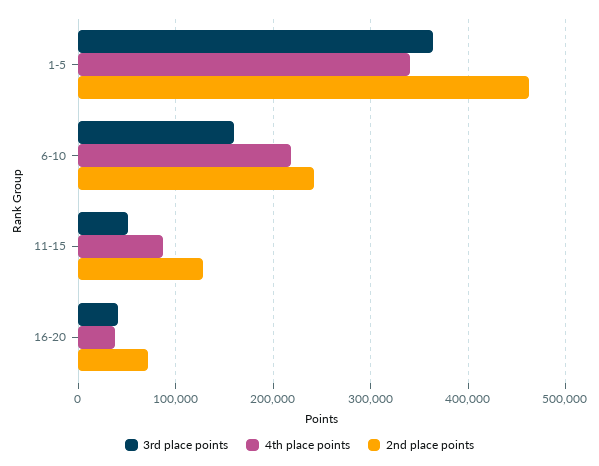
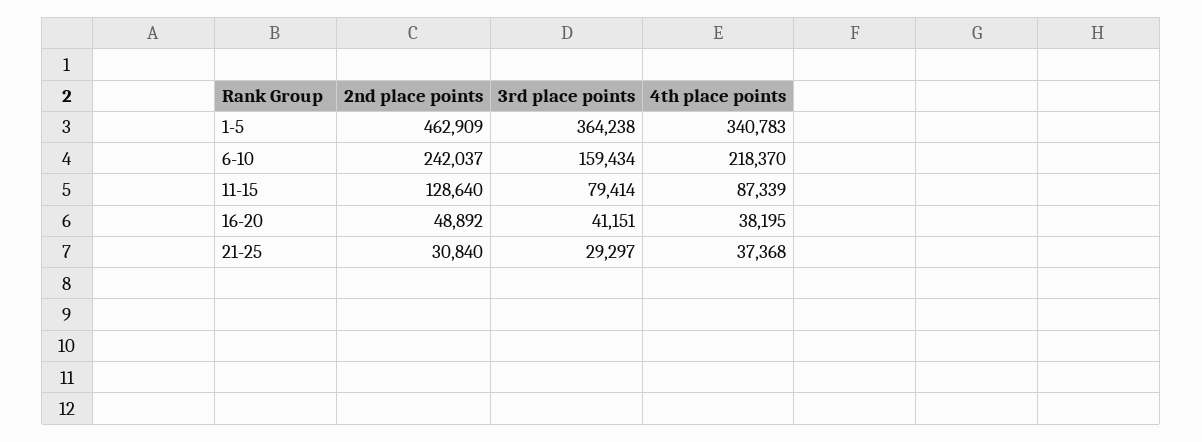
3rd place points, 11-15: 50000 -> 79414
2nd place points, 16-20: 70000 -> 48892
2nd place points, 21-25: none -> 30840
3rd place points, 21-25: none -> 29297
4th place points, 21-25: none -> 37368

